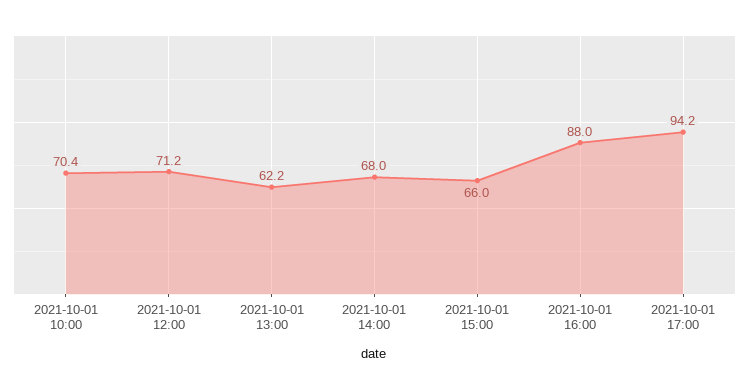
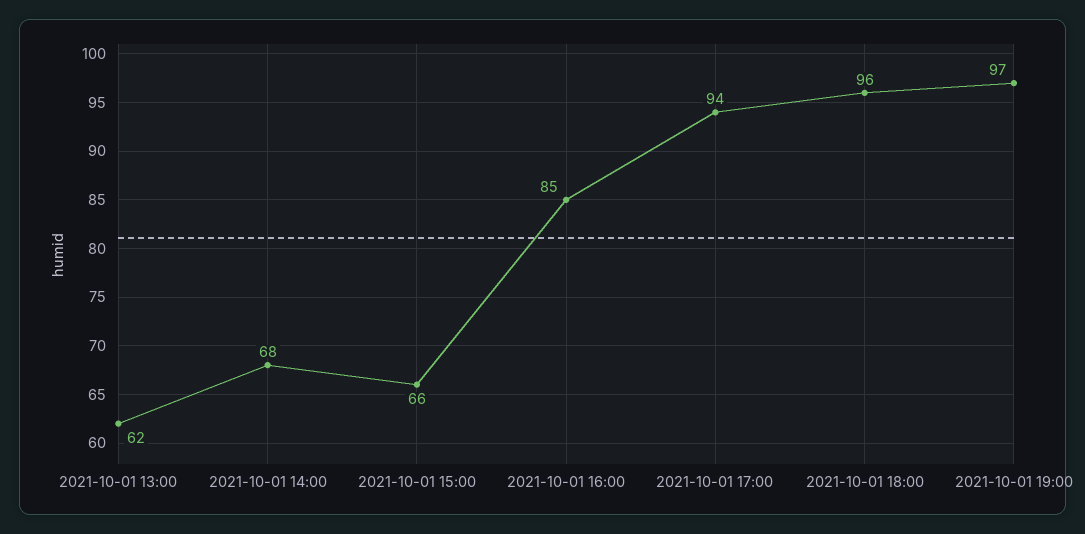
2021-10-01 10:00: 70.4 -> none
2021-10-01 12:00: 71.2 -> none
2021-10-01 16:00: 88 -> 85
2021-10-01 18:00: none -> 96
2021-10-01 19:00: none -> 97

